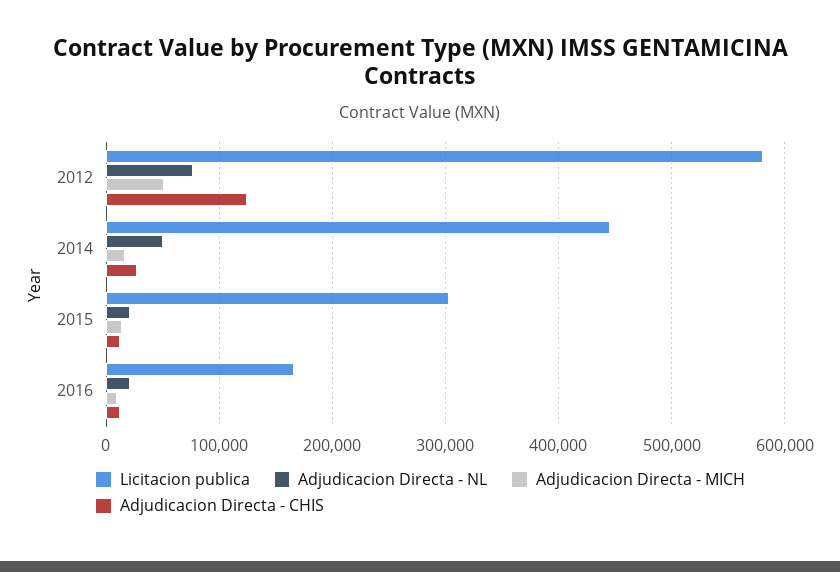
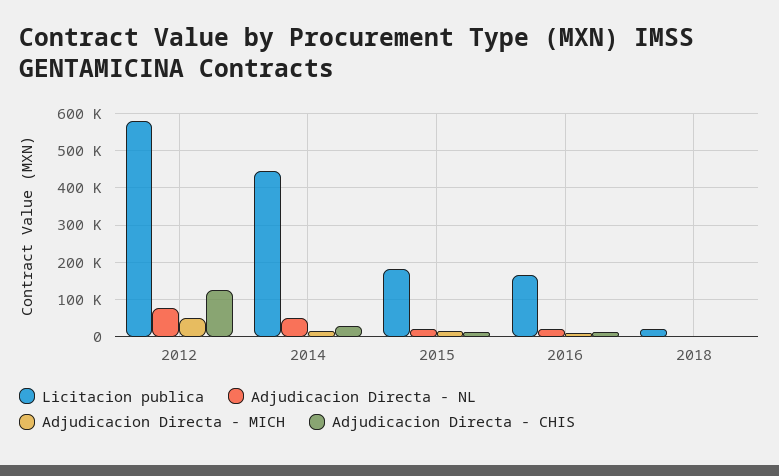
Licitacion publica, 2015: 300000 -> 180000
Licitacion publica, 2018: none -> 20000
Adjudicacion Directa - NL, 2018: none -> 0
Adjudicacion Directa - MICH, 2018: none -> 0
Adjudicacion Directa - CHIS, 2018: none -> 0

